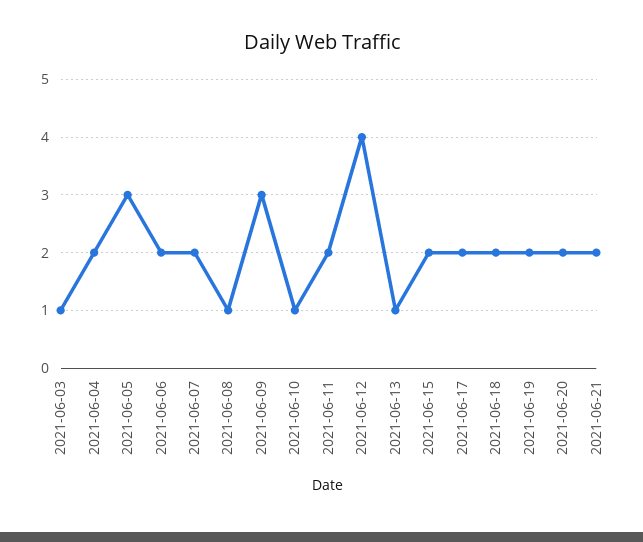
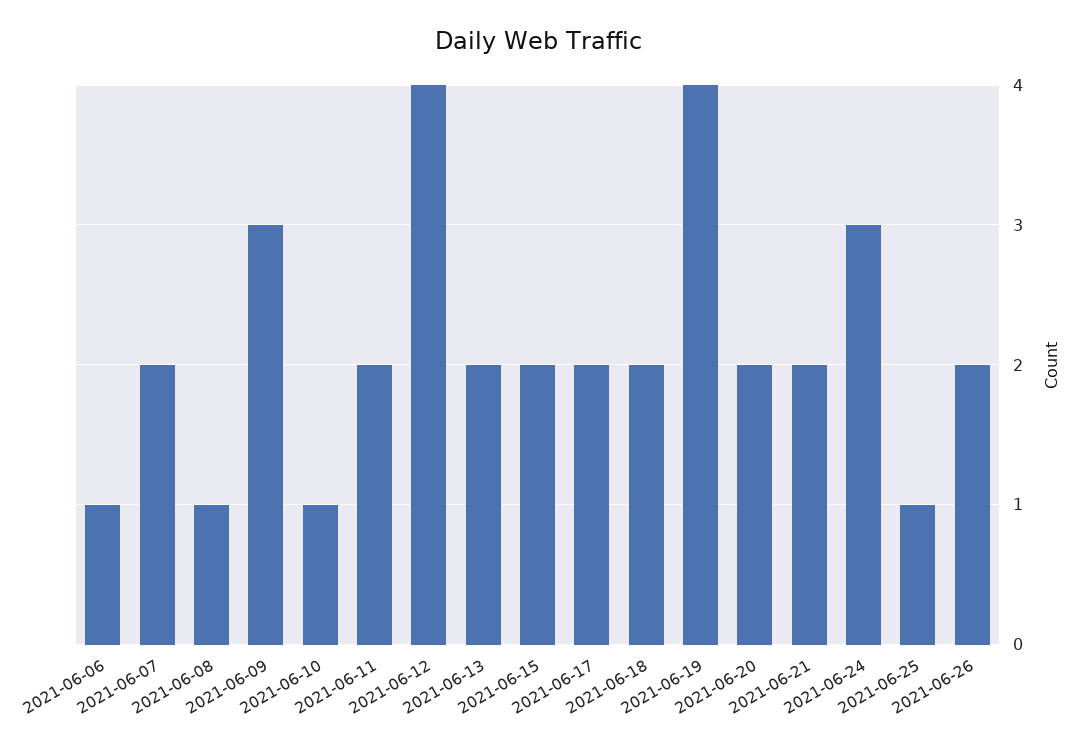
2021-06-03: 1 -> none
2021-06-04: 2 -> none
2021-06-05: 3 -> none
2021-06-06: 2 -> 1
2021-06-13: 1 -> 2
2021-06-19: 2 -> 4
2021-06-24: none -> 3
2021-06-25: none -> 1
2021-06-26: none -> 2

